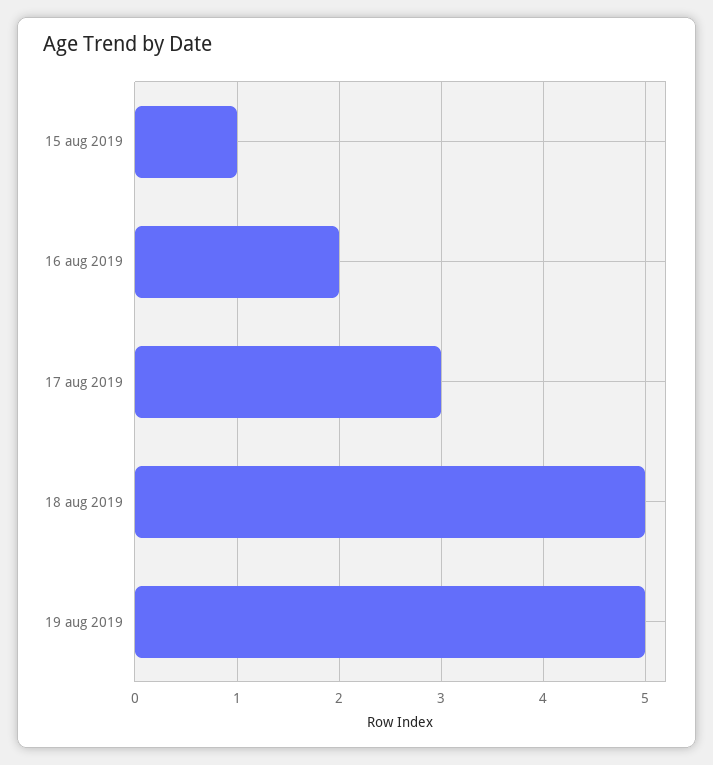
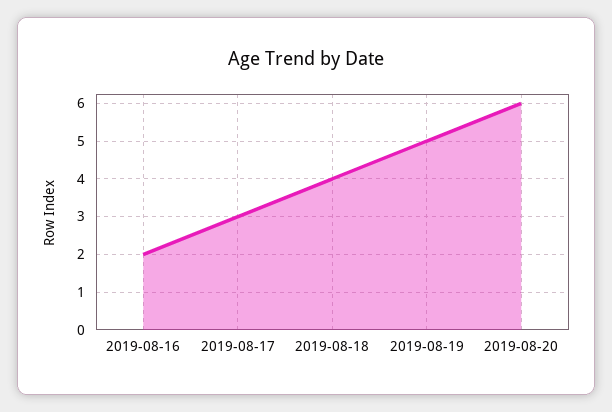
15 aug 2019: 1 -> none
18 aug 2019: 5 -> 4
2019-08-20: none -> 6

